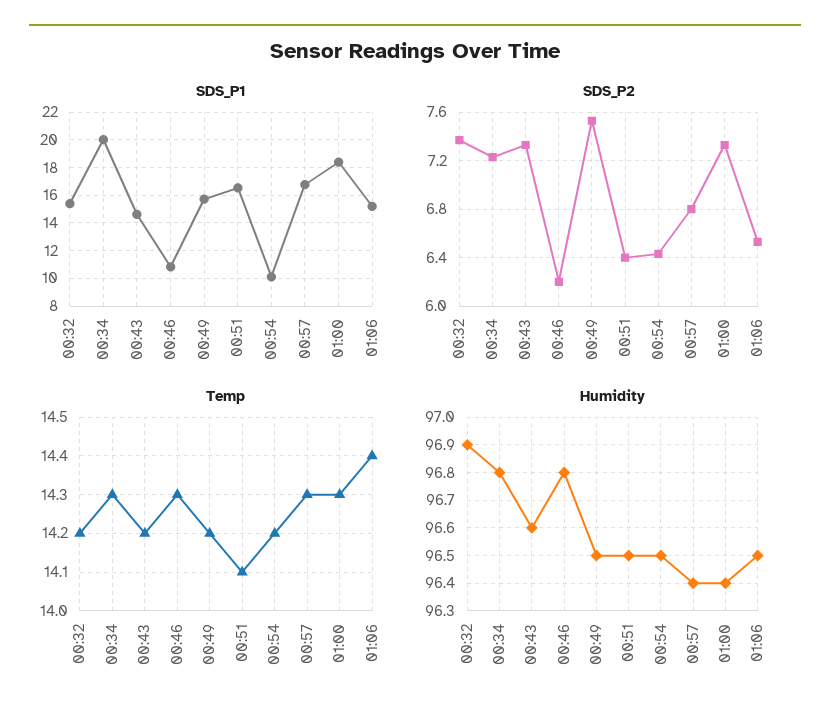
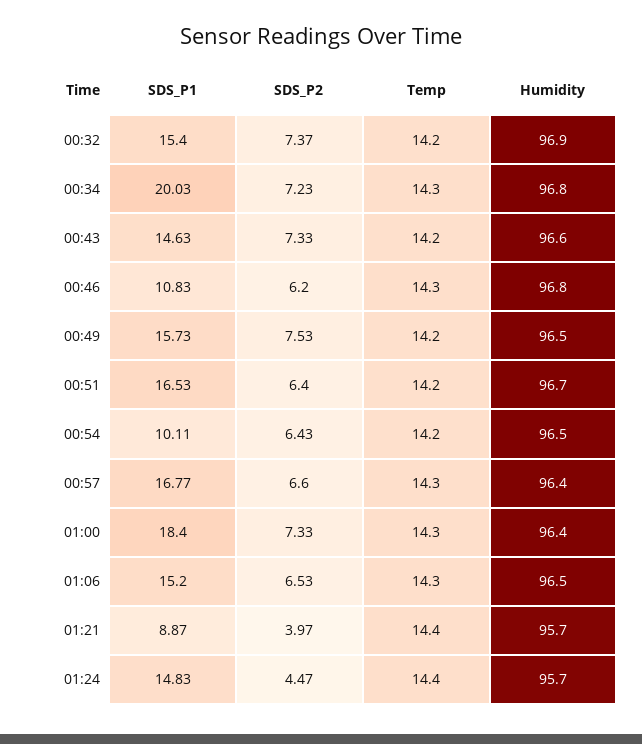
SDS_P2, 00:57: 6.8 -> 6.6
Temp, 00:51: 14.1 -> 14.2
Temp, 01:06: 14.4 -> 14.3
Humidity, 00:51: 96.5 -> 96.7
SDS_P1, 01:21: none -> 8.87
SDS_P2, 01:21: none -> 3.97
Temp, 01:21: none -> 14.4
Humidity, 01:21: none -> 95.7
SDS_P1, 01:24: none -> 14.83
SDS_P2, 01:24: none -> 4.47
Temp, 01:24: none -> 14.4
Humidity, 01:24: none -> 95.7

